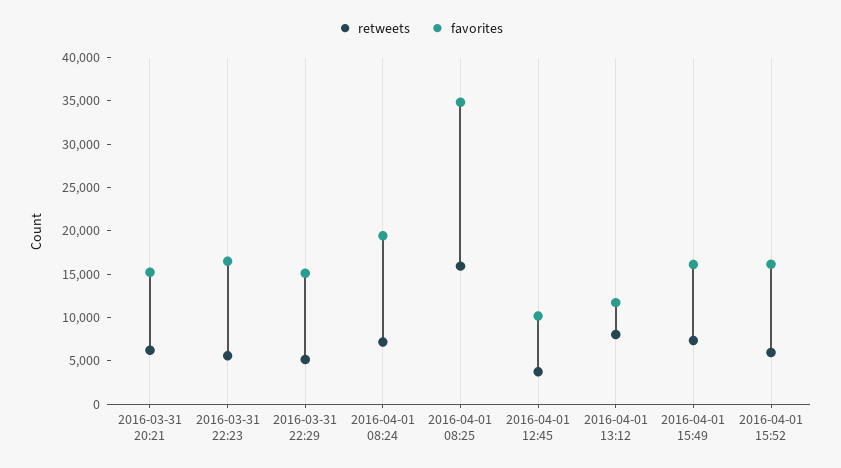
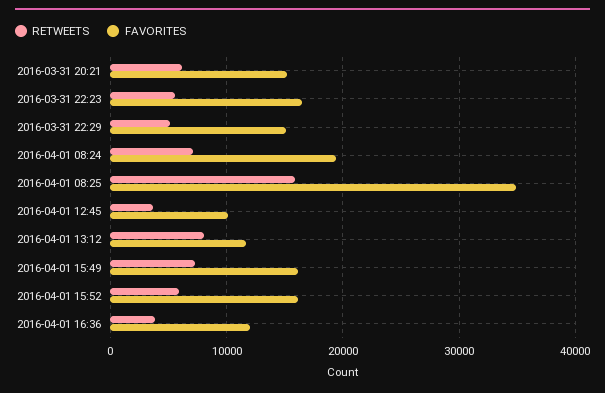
retweets, 2016-04-01 16:36: none -> 4000
favorites, 2016-04-01 16:36: none -> 12000

